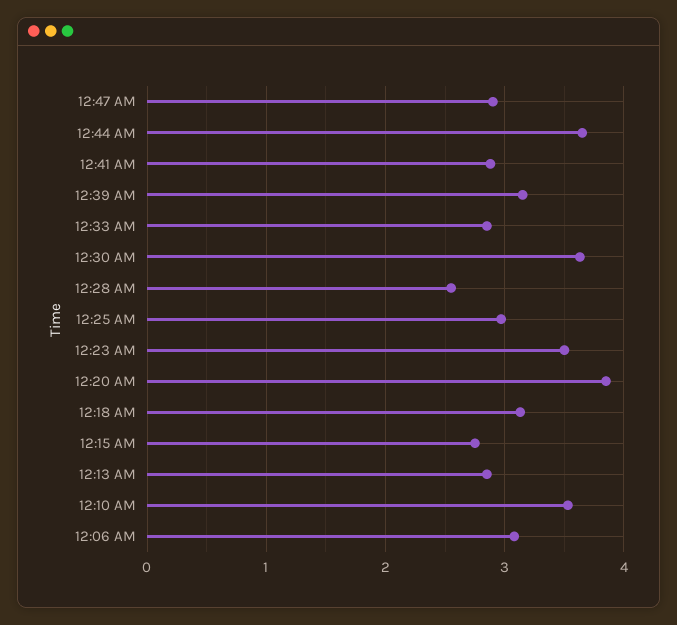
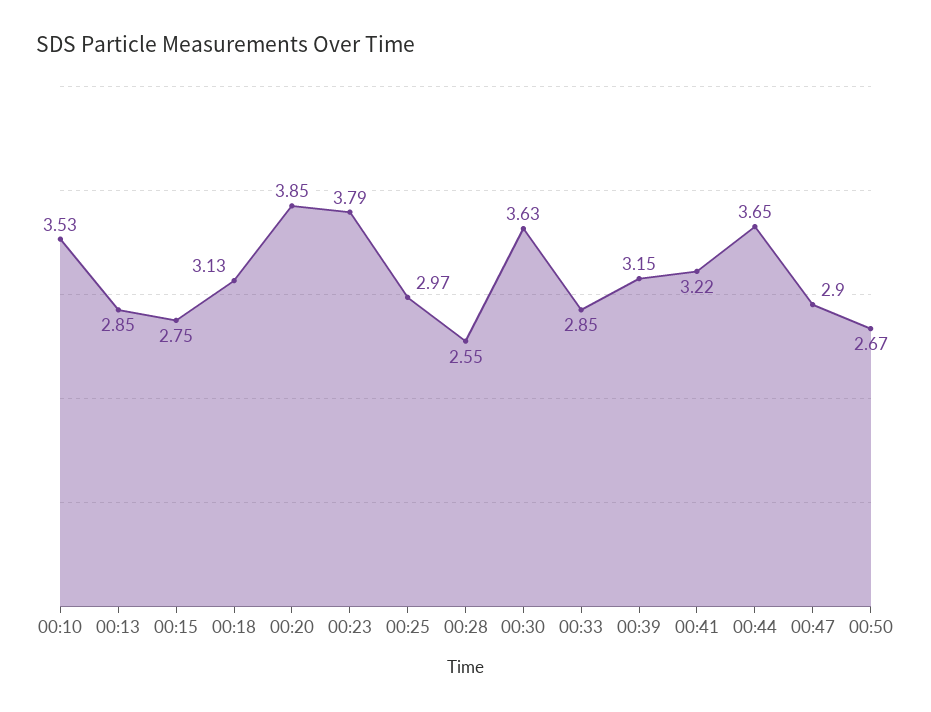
12:41 AM: 2.9 -> 3.22
12:23 AM: 3.5 -> 3.79
12:06 AM: 3.1 -> none
00:50: none -> 2.67

